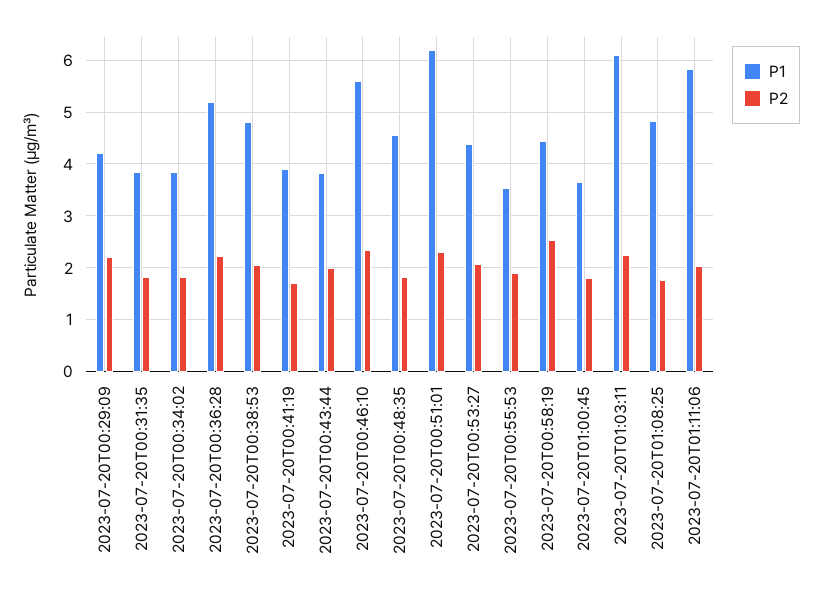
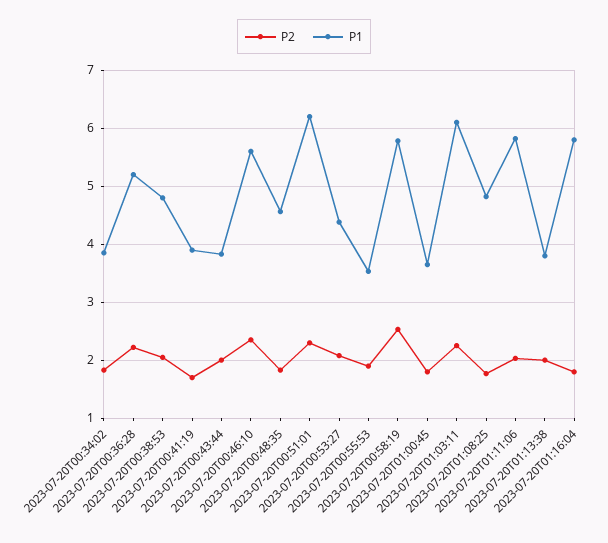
P1, 2023-07-20T00:29:09: 4.2 -> none
P2, 2023-07-20T00:29:09: 2.2 -> none
P1, 2023-07-20T00:31:35: 3.8 -> none
P2, 2023-07-20T00:31:35: 1.8 -> none
P1, 2023-07-20T00:58:19: 4.4 -> 5.8
P2, 2023-07-20T01:13:38: none -> 2
P1, 2023-07-20T01:13:38: none -> 3.8
P2, 2023-07-20T01:16:04: none -> 1.8
P1, 2023-07-20T01:16:04: none -> 5.8

